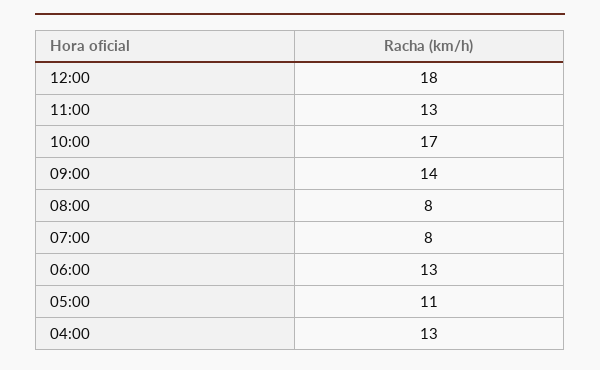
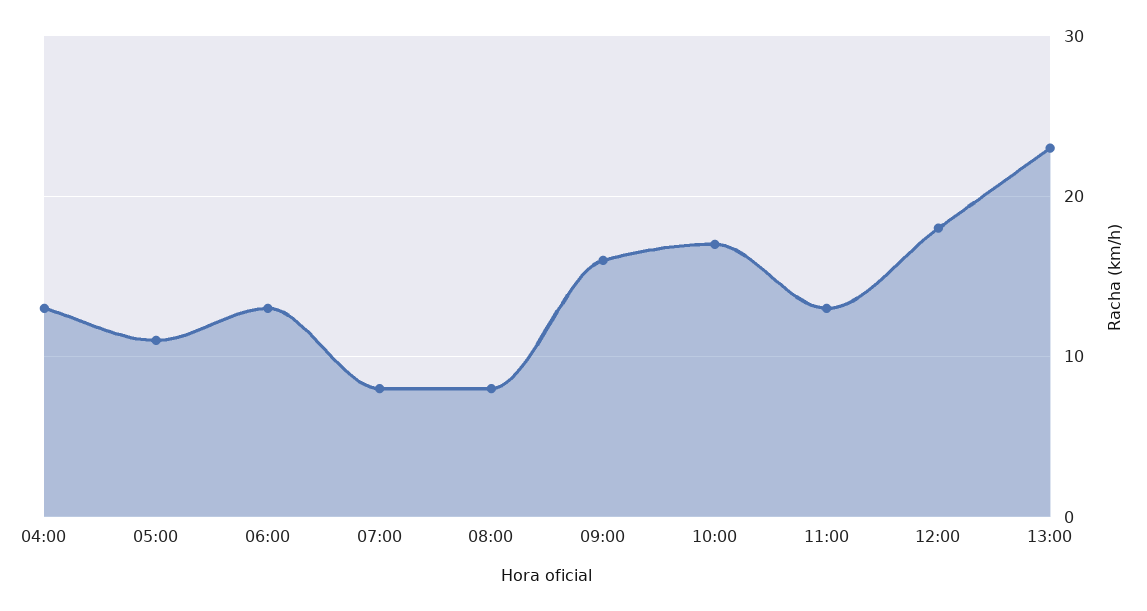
09:00: 14 -> 16
13:00: none -> 23

